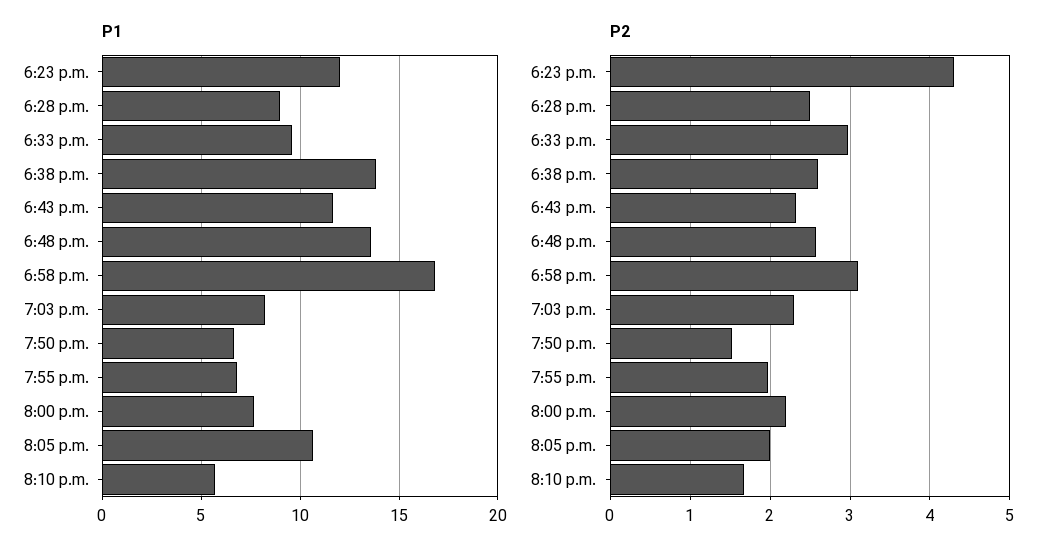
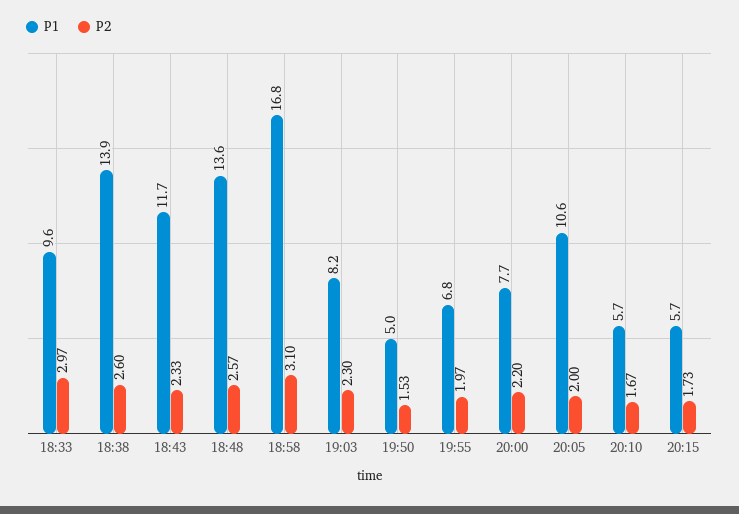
P1, 6:23 p.m.: 12 -> none
P1, 6:28 p.m.: 9 -> none
P1, 7:50 p.m.: 6.5 -> 5
P2, 6:23 p.m.: 4.3 -> none
P2, 6:28 p.m.: 2.5 -> none
P1, 20:15: none -> 5.7
P2, 20:15: none -> 1.73

